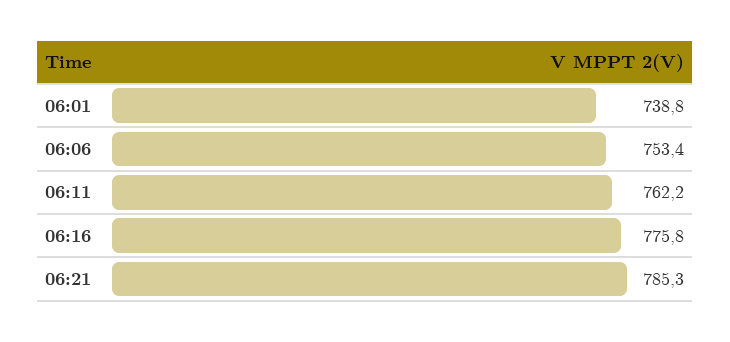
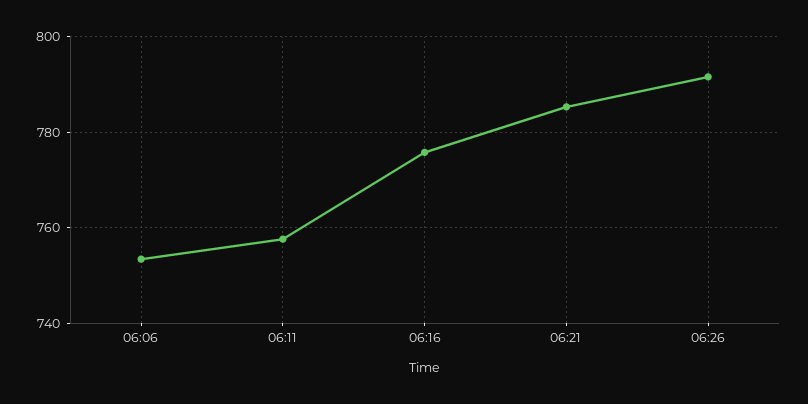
06:01: 738.8 -> none
06:11: 762.2 -> 758
06:26: none -> 792

